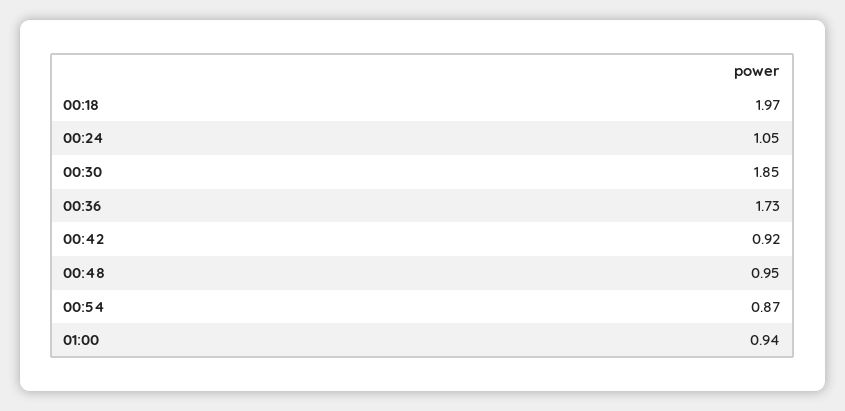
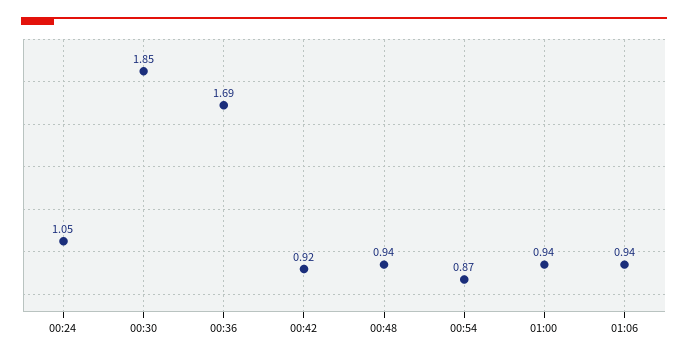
00:18: 1.97 -> none
00:36: 1.73 -> 1.69
00:48: 0.95 -> 0.94
01:06: none -> 0.94

